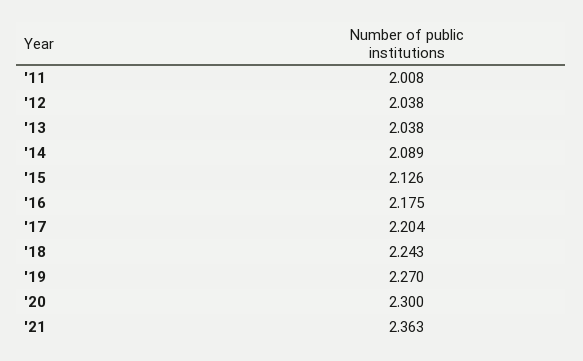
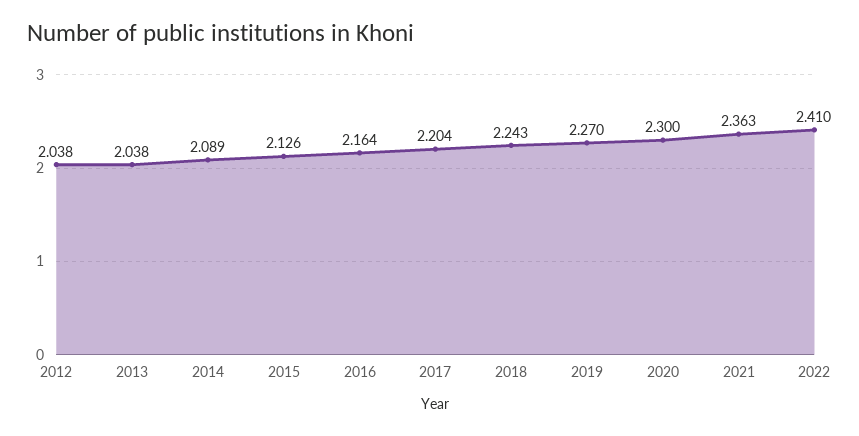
'11: 2.008 -> none
'16: 2.175 -> 2.164
2022: none -> 2.41

